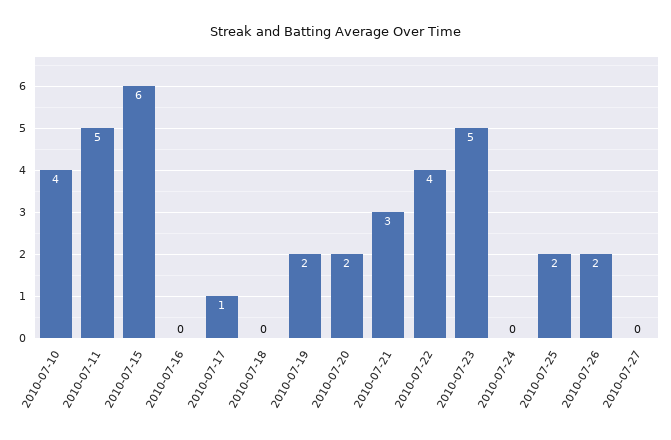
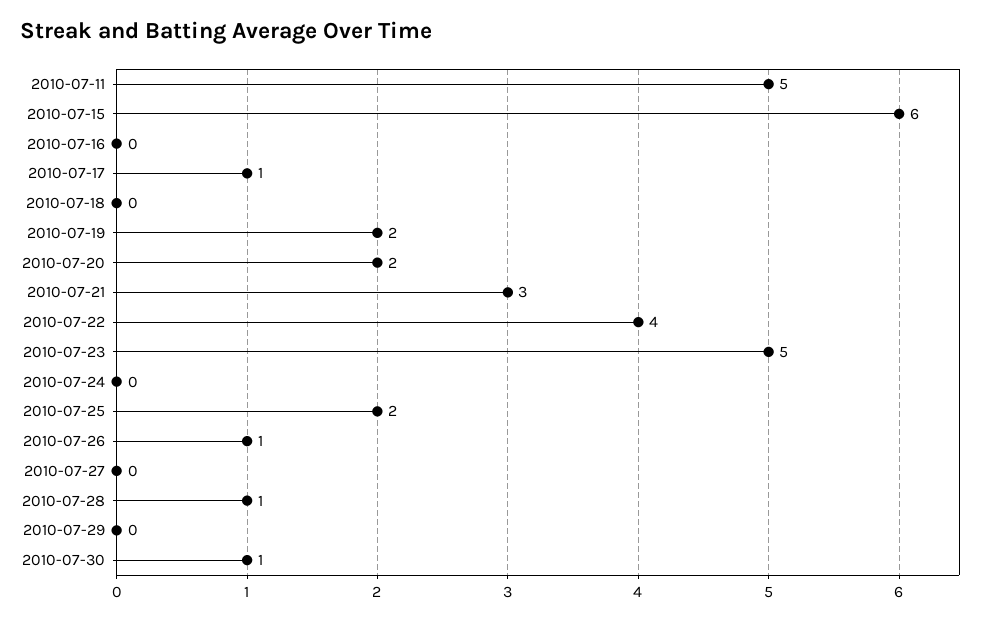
2010-07-10: 4 -> none
2010-07-26: 2 -> 1
2010-07-28: none -> 1
2010-07-29: none -> 0
2010-07-30: none -> 1

